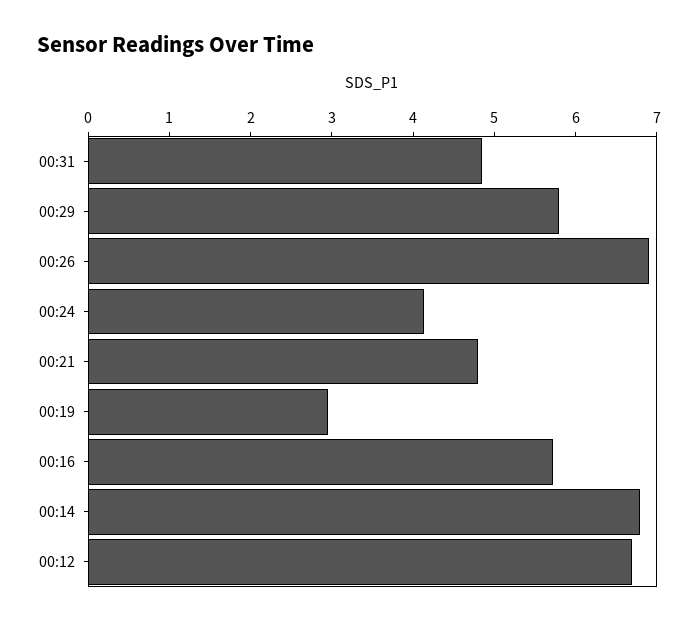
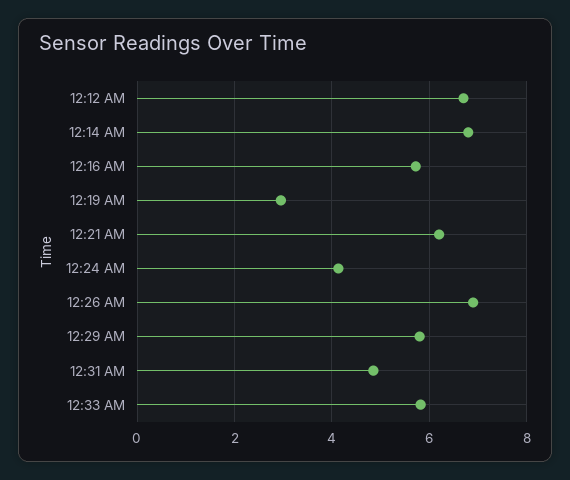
00:21: 4.8 -> 6.2
12:33 AM: none -> 5.8

